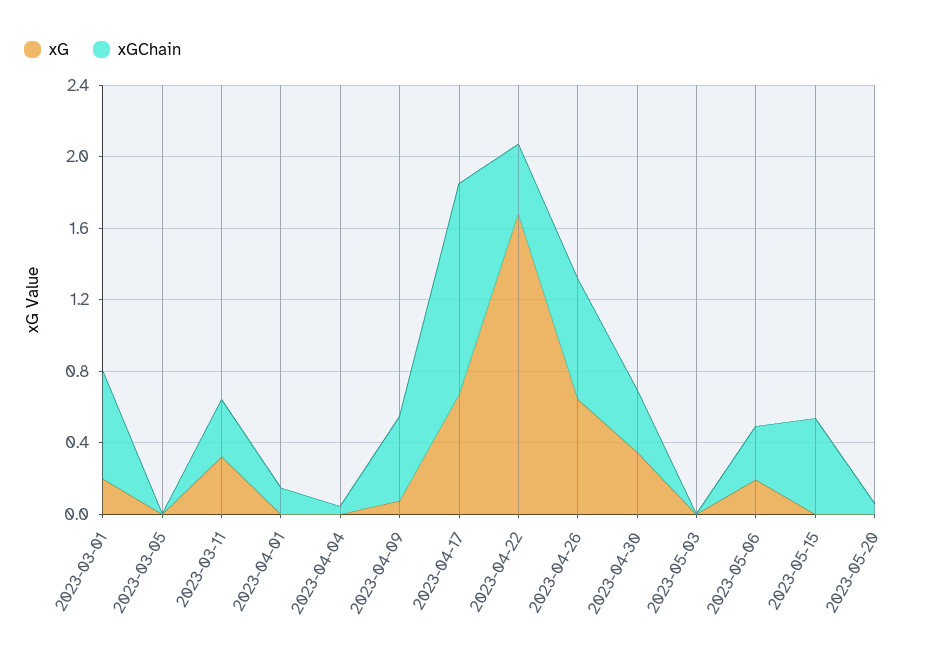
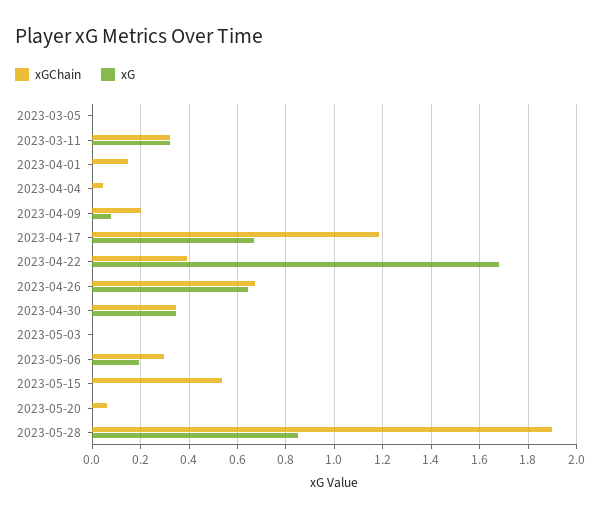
xG, 2023-03-01: 0.2 -> none
xGChain, 2023-03-01: 0.6 -> none
xGChain, 2023-04-09: 0.5 -> 0.2
xGChain, 2023-05-28: none -> 1.9
xG, 2023-05-28: none -> 0.85

